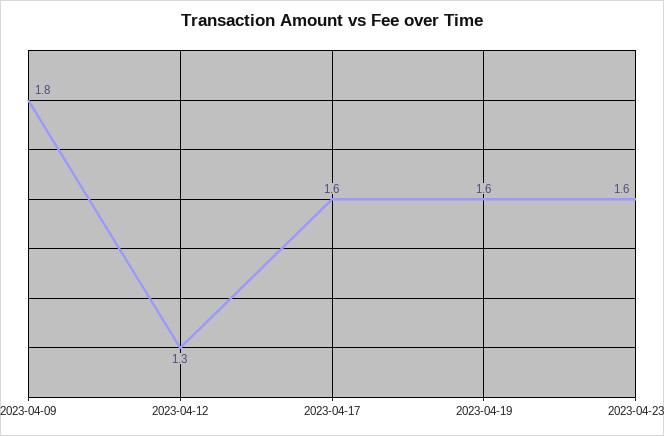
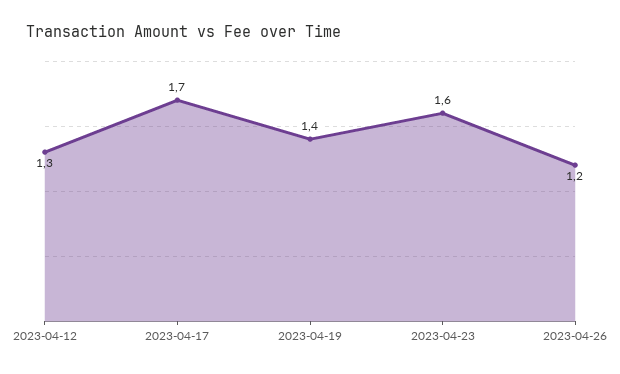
2023-04-09: 1.8 -> none
2023-04-17: 1.6 -> 1.7
2023-04-19: 1.6 -> 1.4
2023-04-26: none -> 1.2

